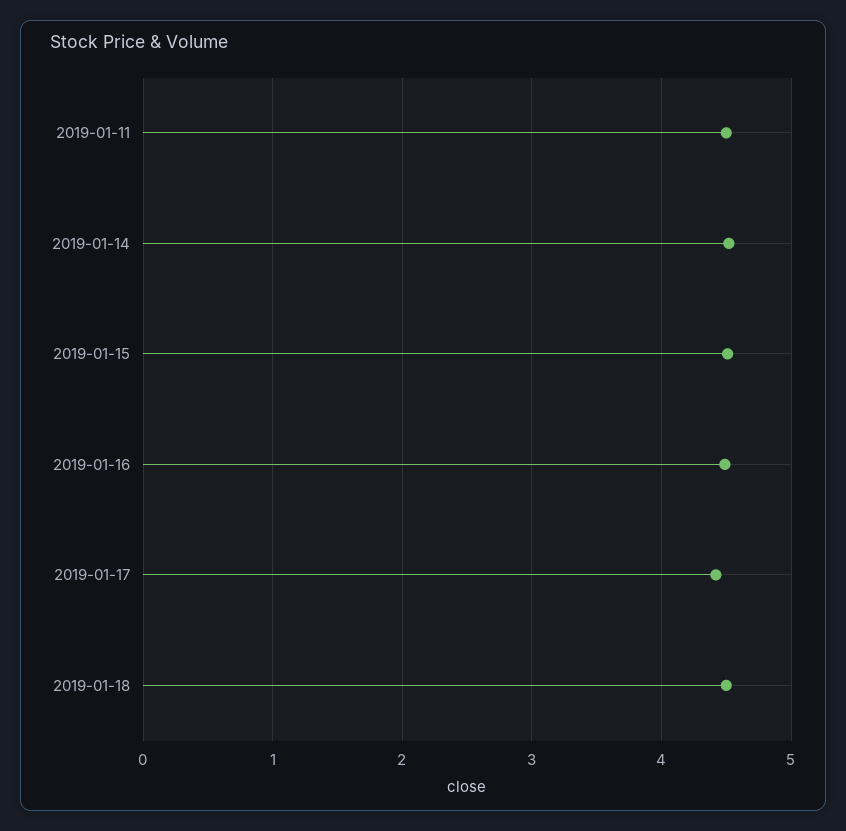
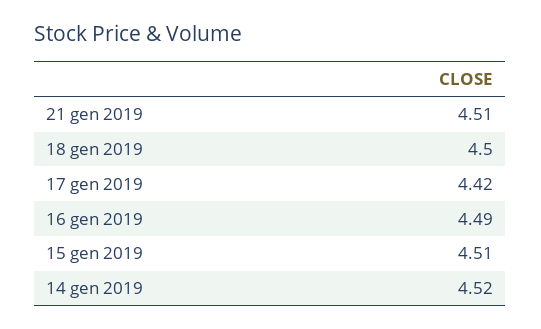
2019-01-11: 4.5 -> none
21 gen 2019: none -> 4.51

